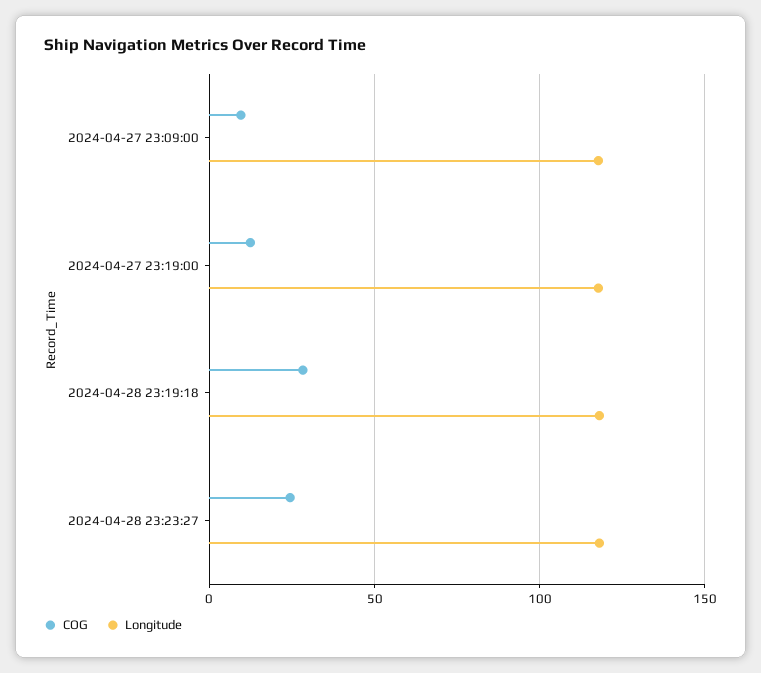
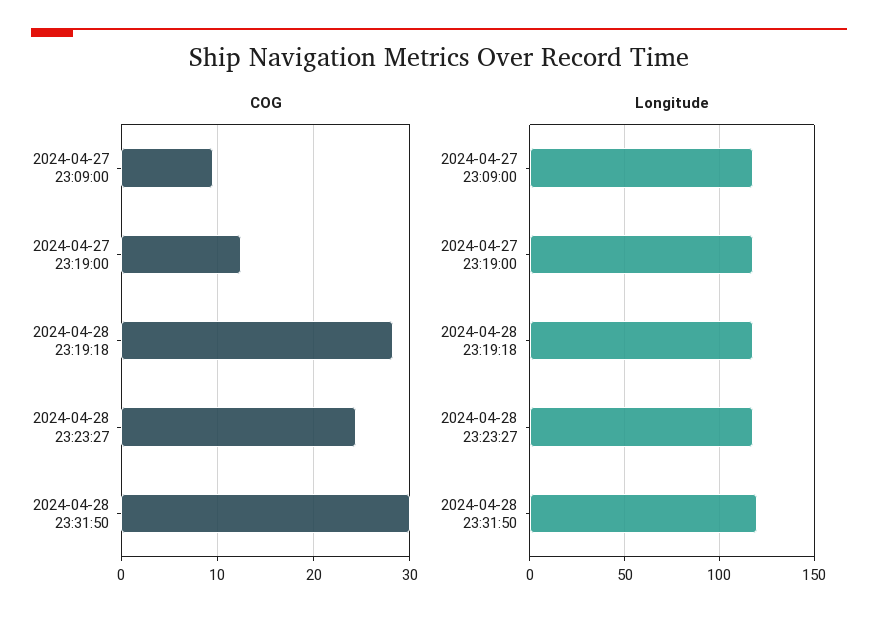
COG, 2024-04-28 23:31:50: none -> 30
Longitude, 2024-04-28 23:31:50: none -> 120

